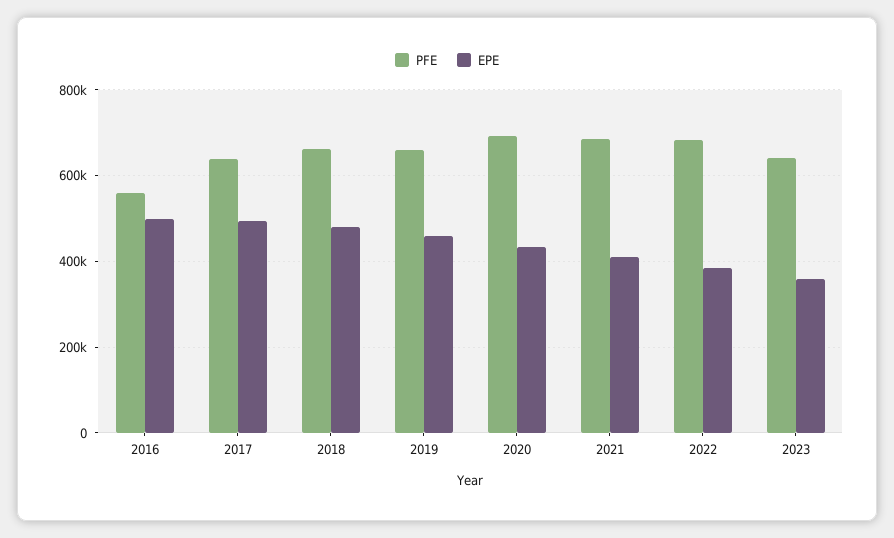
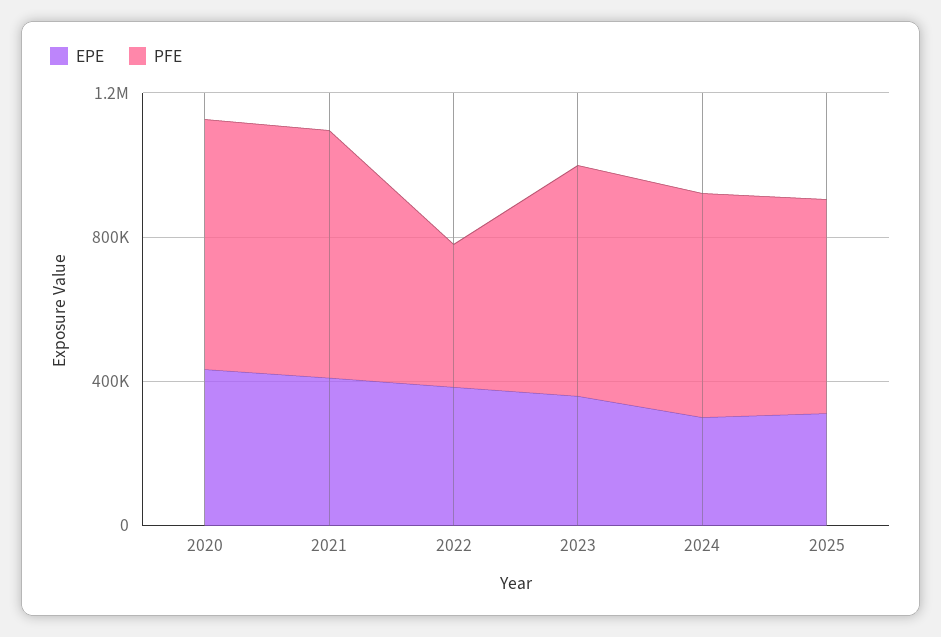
PFE, 2016: 560000 -> none
EPE, 2016: 500000 -> none
PFE, 2017: 640000 -> none
EPE, 2017: 500000 -> none
PFE, 2018: 660000 -> none
EPE, 2018: 480000 -> none
PFE, 2019: 660000 -> none
EPE, 2019: 460000 -> none
PFE, 2022: 680000 -> 400000
EPE, 2024: none -> 300000
PFE, 2024: none -> 600000
EPE, 2025: none -> 300000
PFE, 2025: none -> 600000

